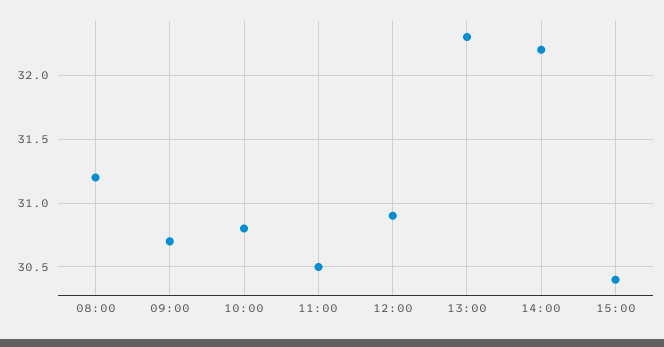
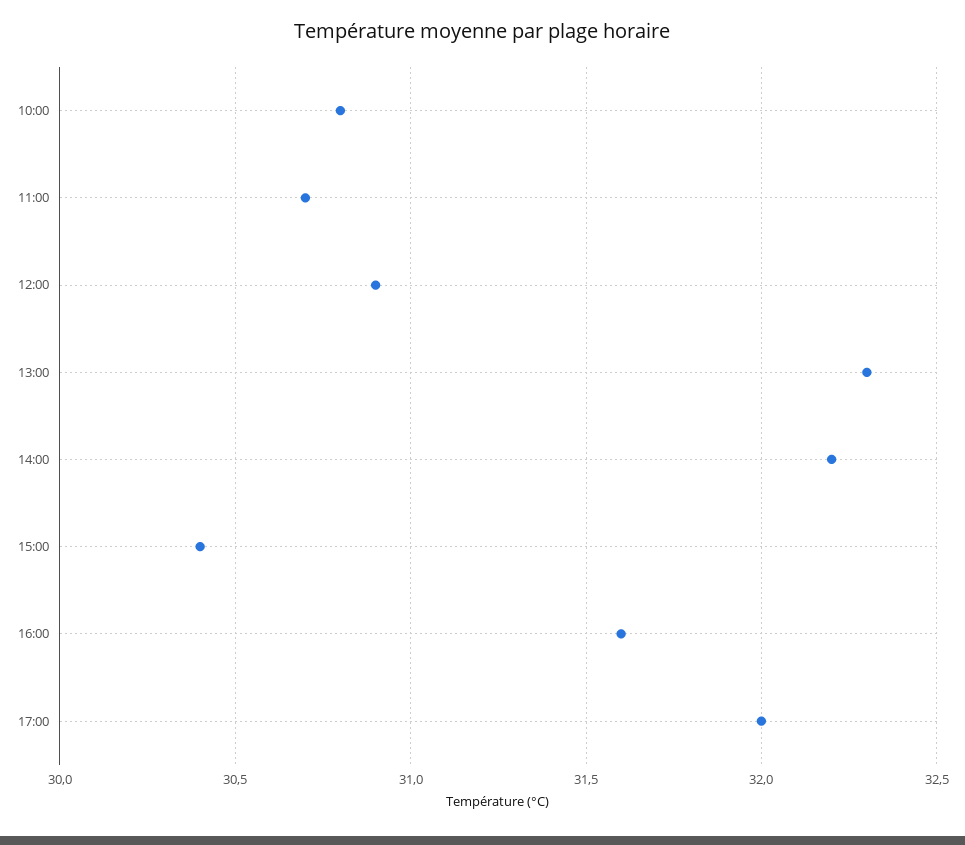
08:00: 31.2 -> none
09:00: 30.7 -> none
11:00: 30.5 -> 30.7
16:00: none -> 31.6
17:00: none -> 32

